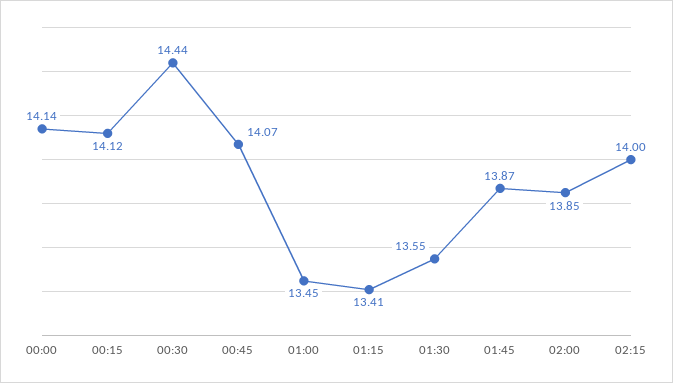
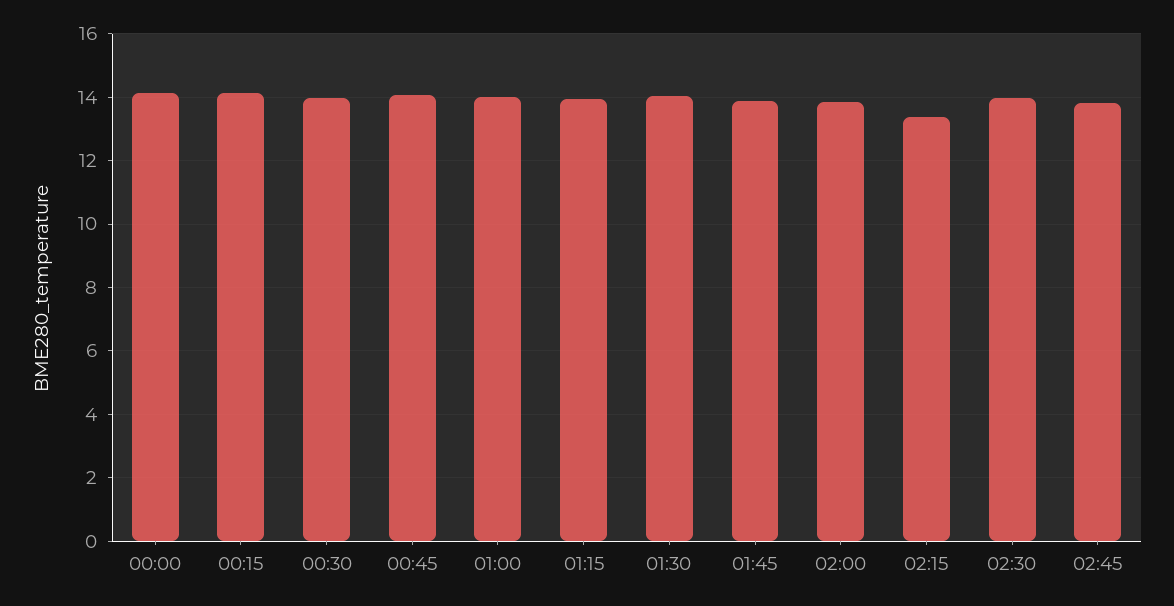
00:30: 14.44 -> 14
01:00: 13.45 -> 14
01:15: 13.41 -> 14
01:30: 13.55 -> 14
02:15: 14 -> 13.4
02:30: none -> 14
02:45: none -> 13.8

